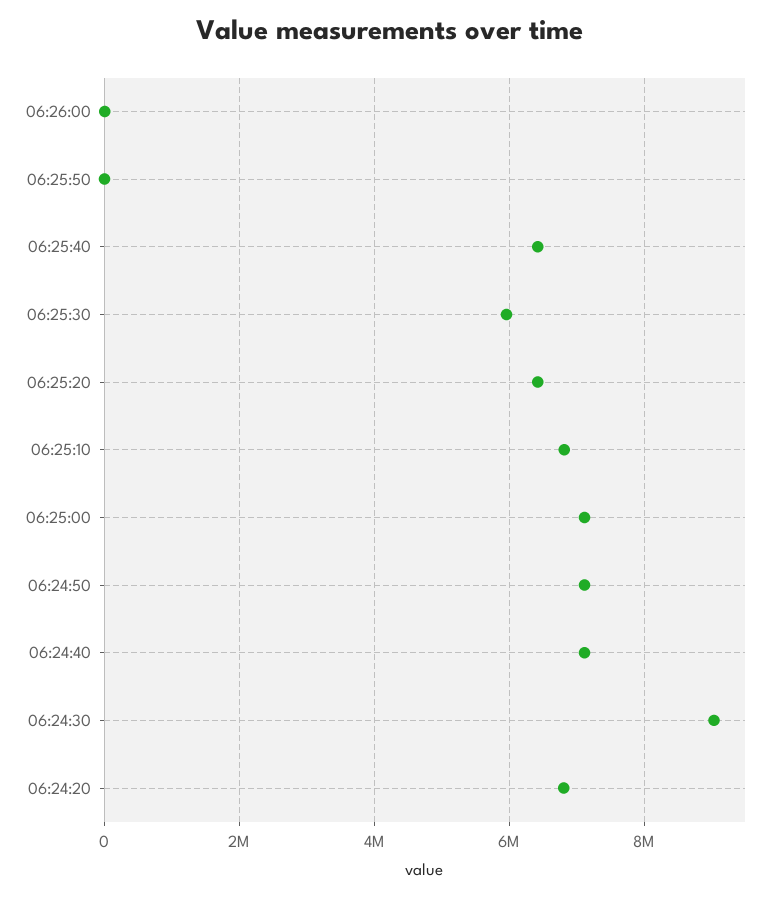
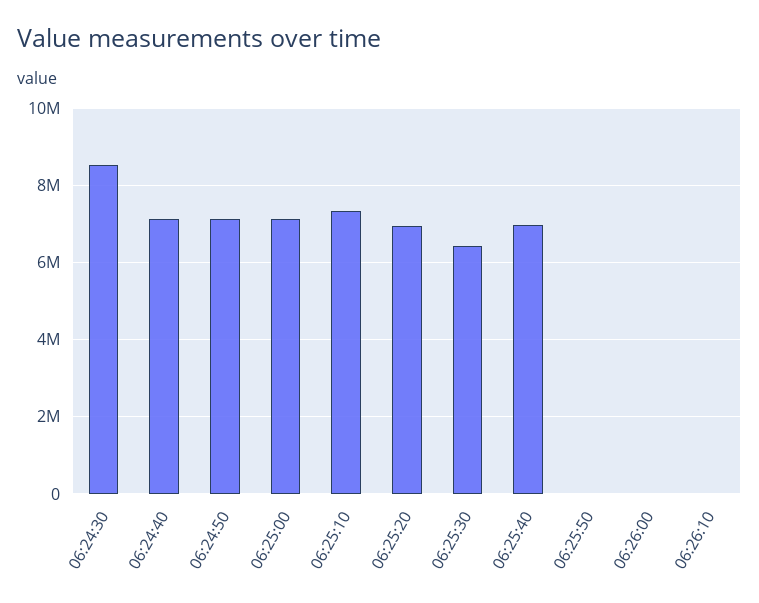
06:25:40: 6400000 -> 7000000
06:25:30: 6000000 -> 6400000
06:25:20: 6400000 -> 7000000
06:25:10: 6800000 -> 7400000
06:24:30: 9000000 -> 8600000
06:24:20: 6800000 -> none
06:26:10: none -> 0

